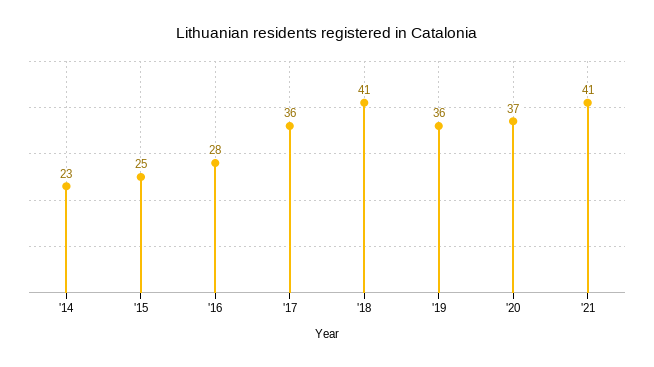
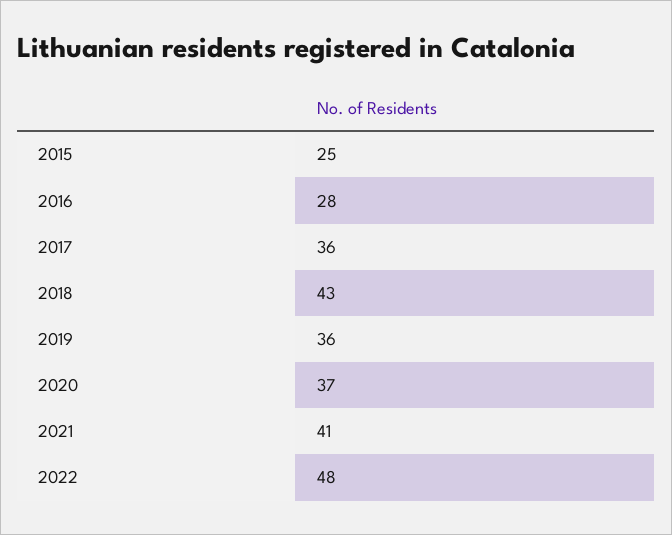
'14: 23 -> none
'18: 41 -> 43
2022: none -> 48

